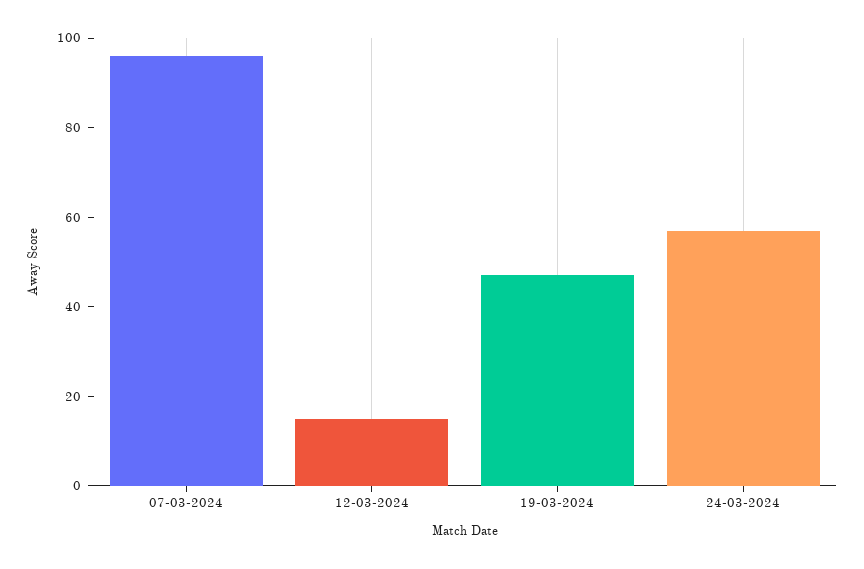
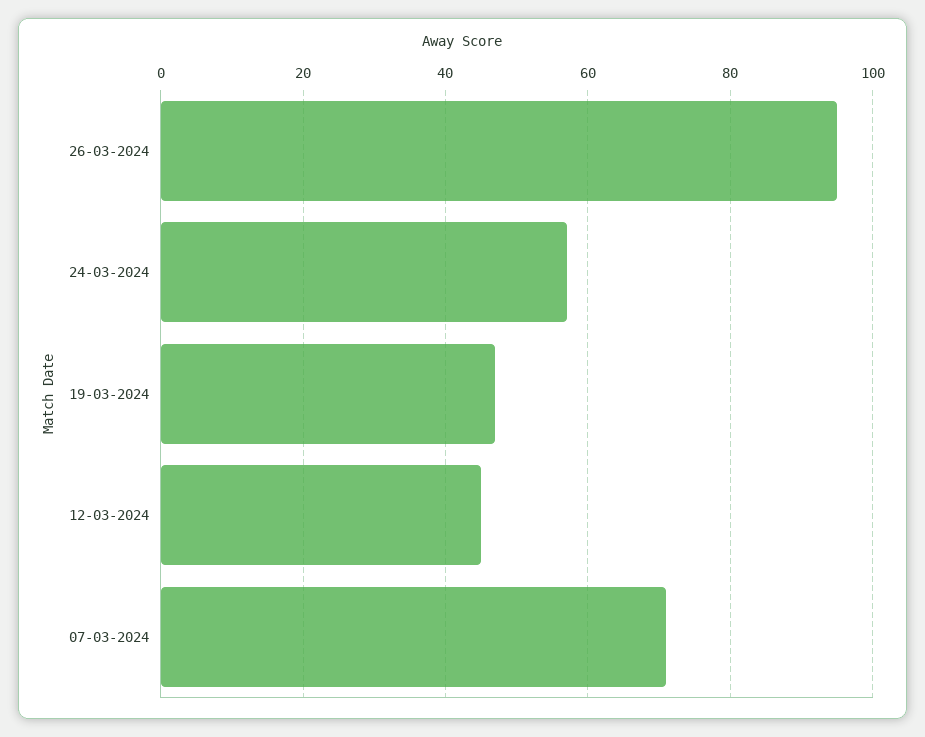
07-03-2024: 95 -> 70
12-03-2024: 15 -> 45
26-03-2024: none -> 95

